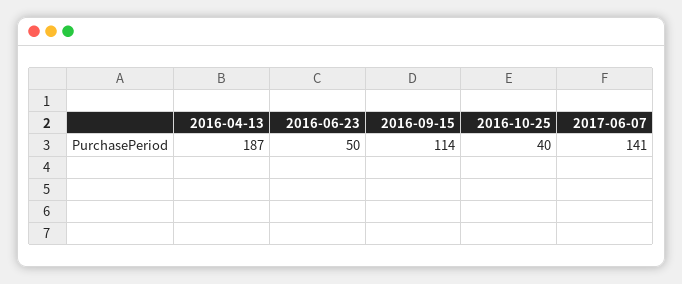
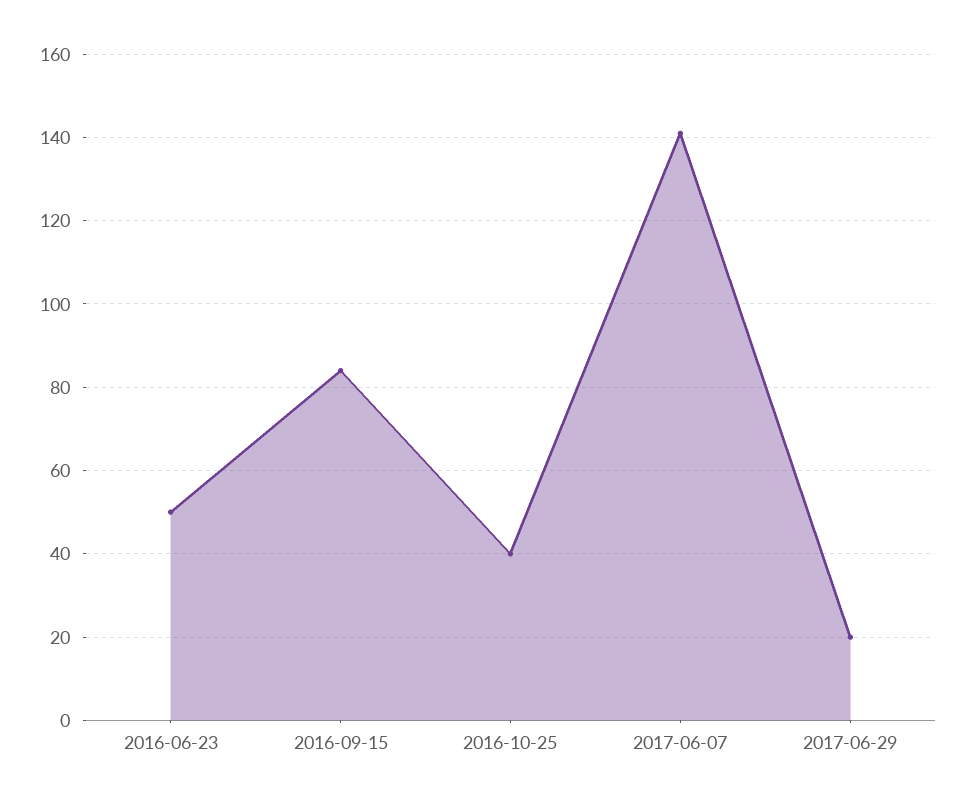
2016-04-13: 187 -> none
2016-09-15: 114 -> 85
2017-06-29: none -> 20

